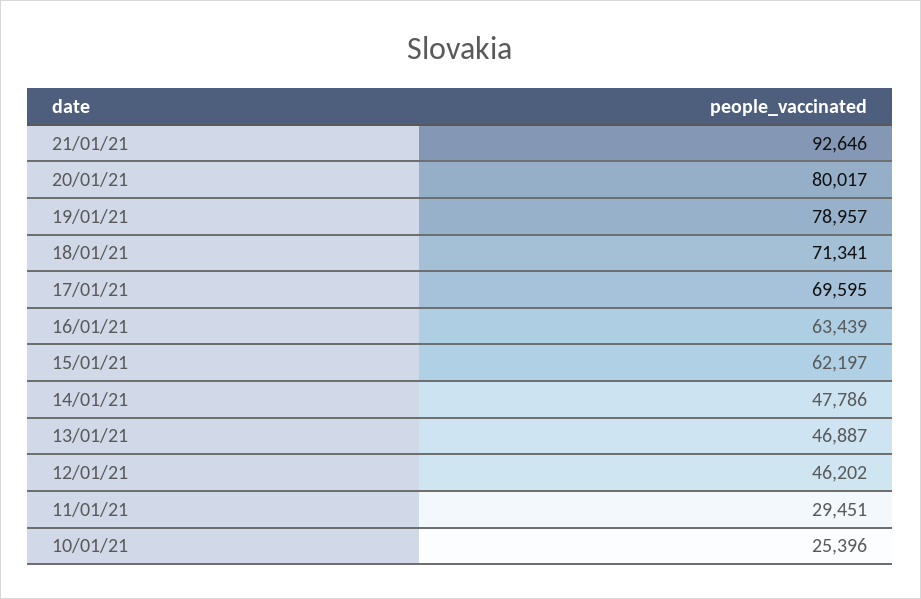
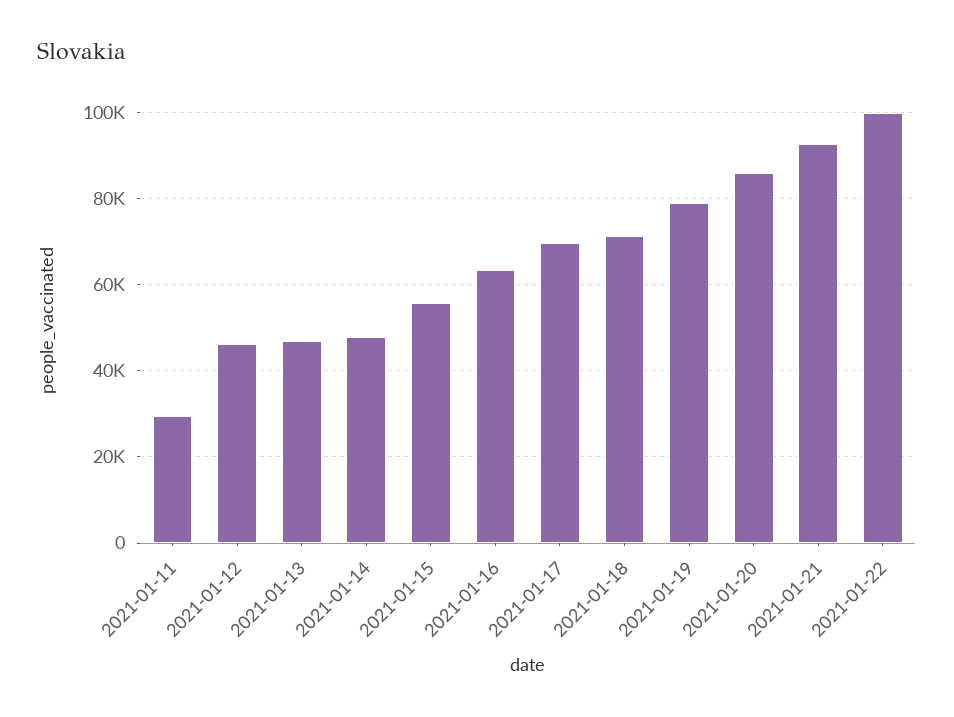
20/01/21: 80017 -> 86000
15/01/21: 62197 -> 56000
10/01/21: 25396 -> none
2021-01-22: none -> 100000

